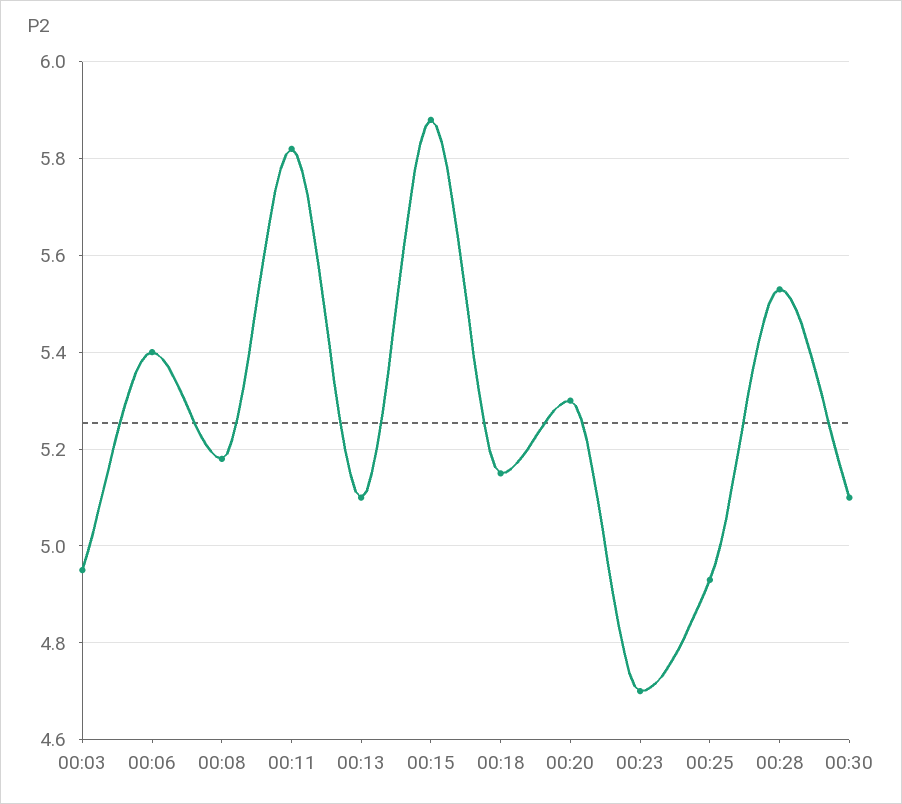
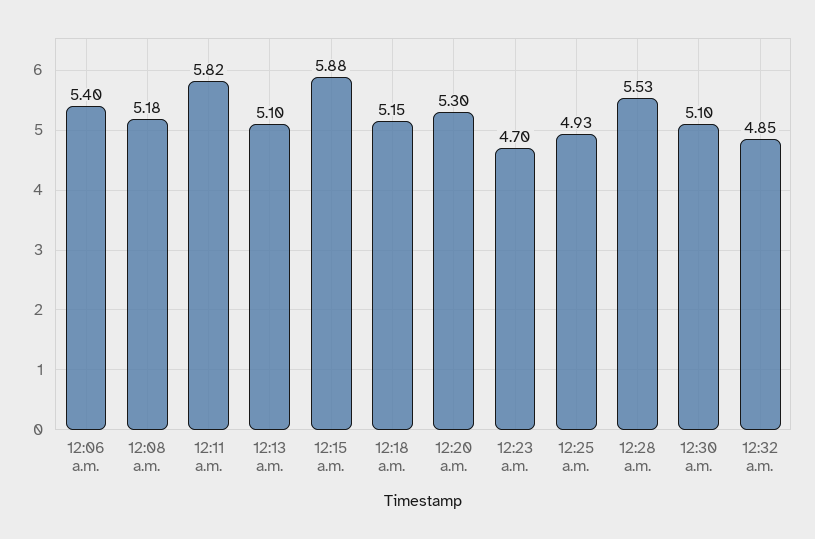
00:03: 4.95 -> none
12:32 a.m.: none -> 4.85

